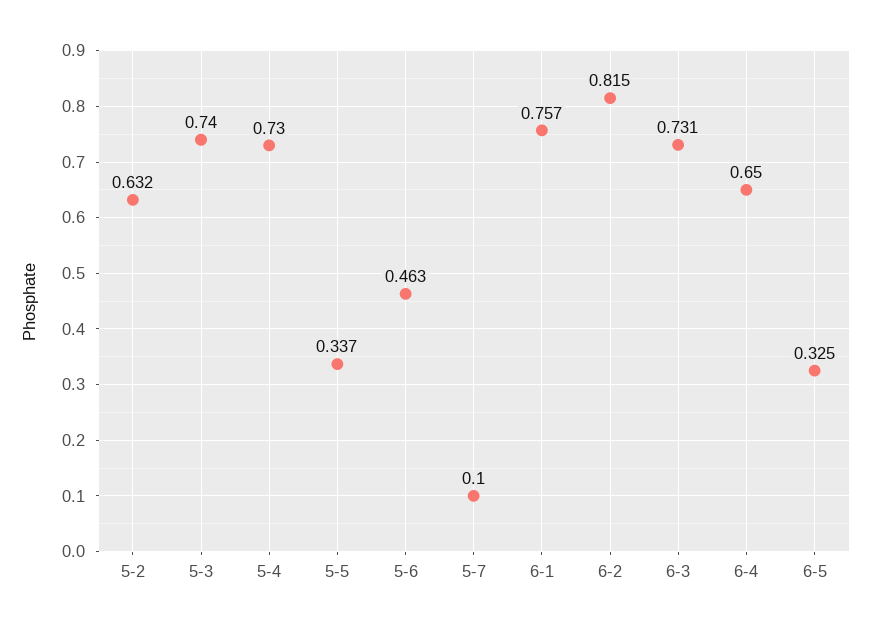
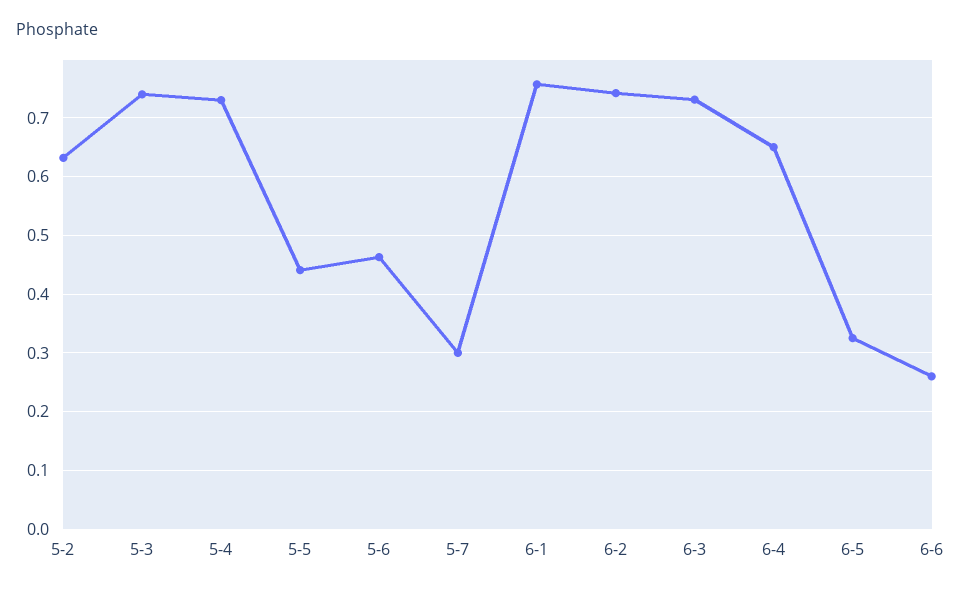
5-5: 0.337 -> 0.44
5-7: 0.1 -> 0.3
6-2: 0.815 -> 0.74
6-6: none -> 0.26

